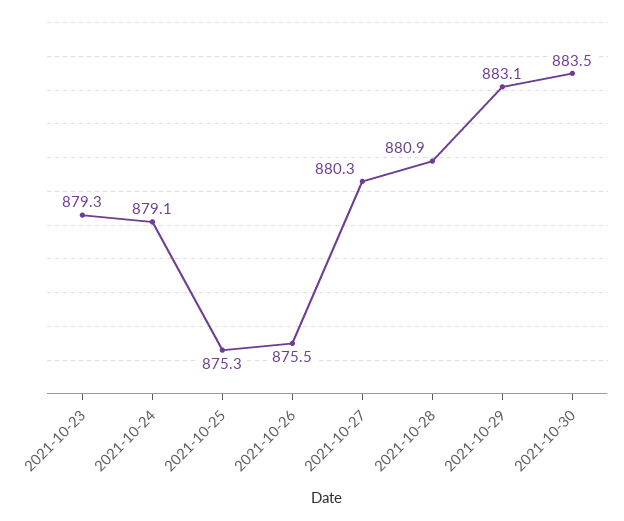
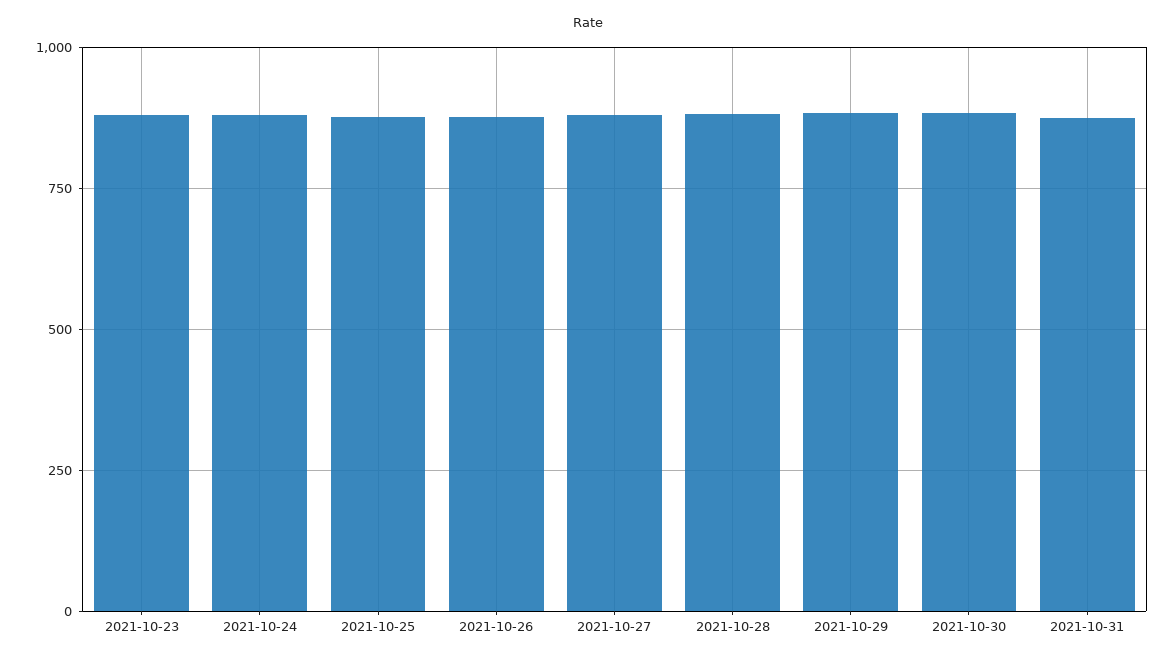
2021-10-31: none -> 875

